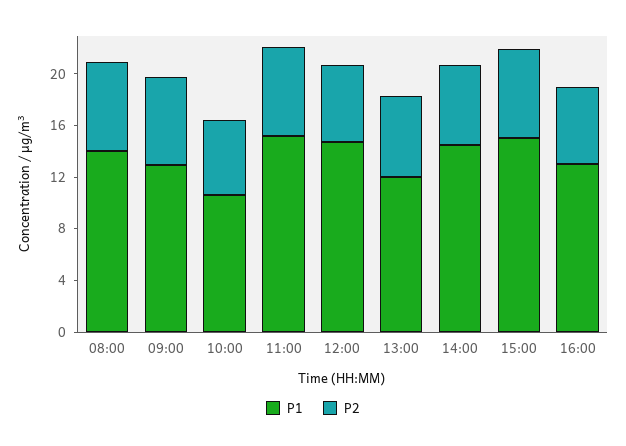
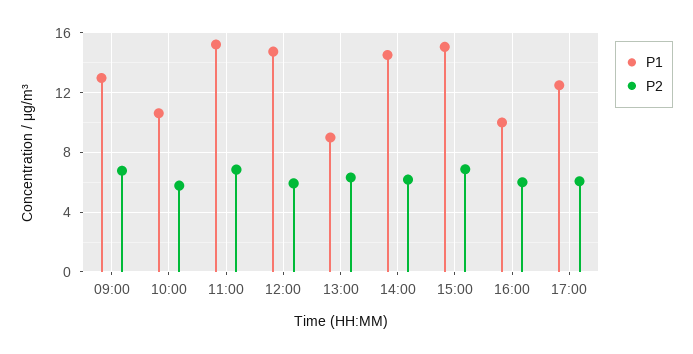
P1, 08:00: 14 -> none
P2, 08:00: 7 -> none
P1, 13:00: 12 -> 9
P1, 16:00: 13 -> 10
P1, 17:00: none -> 12.5
P2, 17:00: none -> 6

